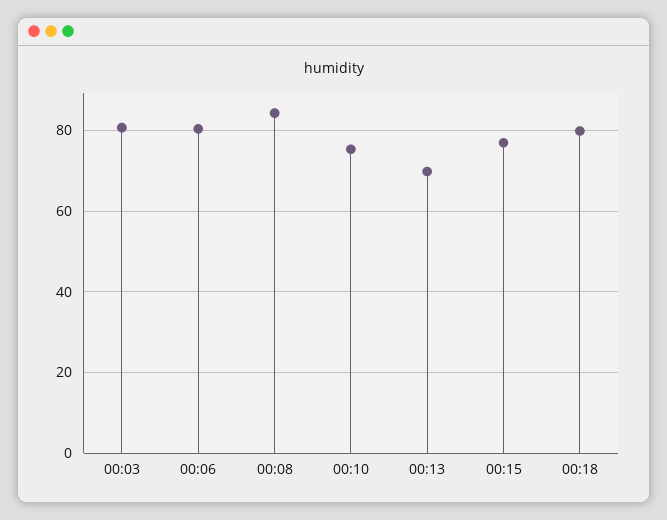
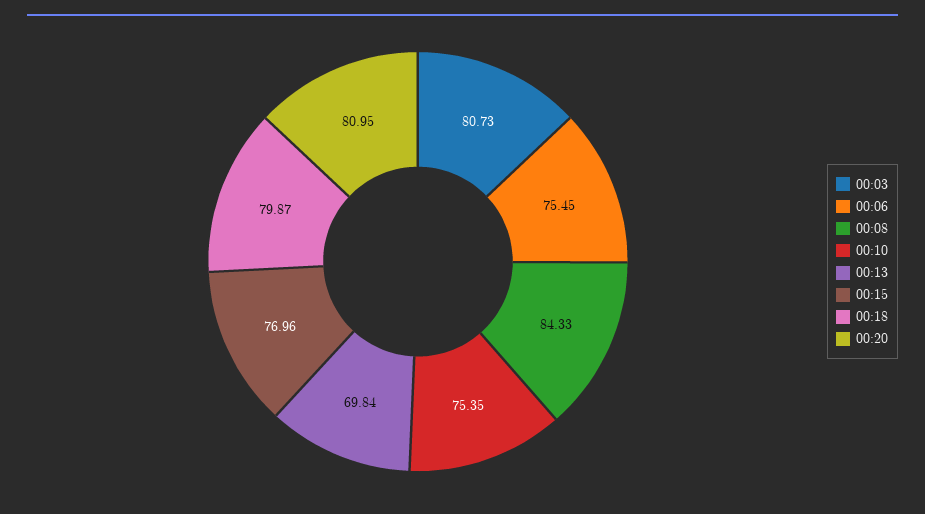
00:06: 80 -> 75.45
00:20: none -> 80.95

